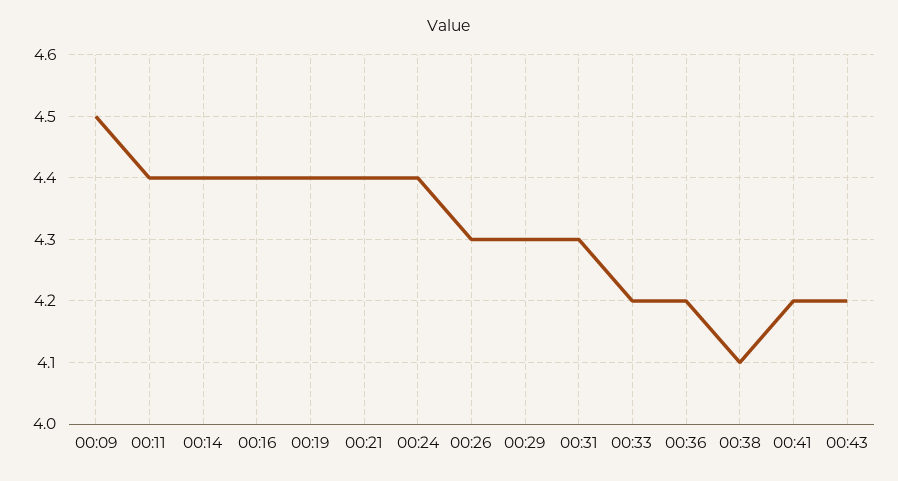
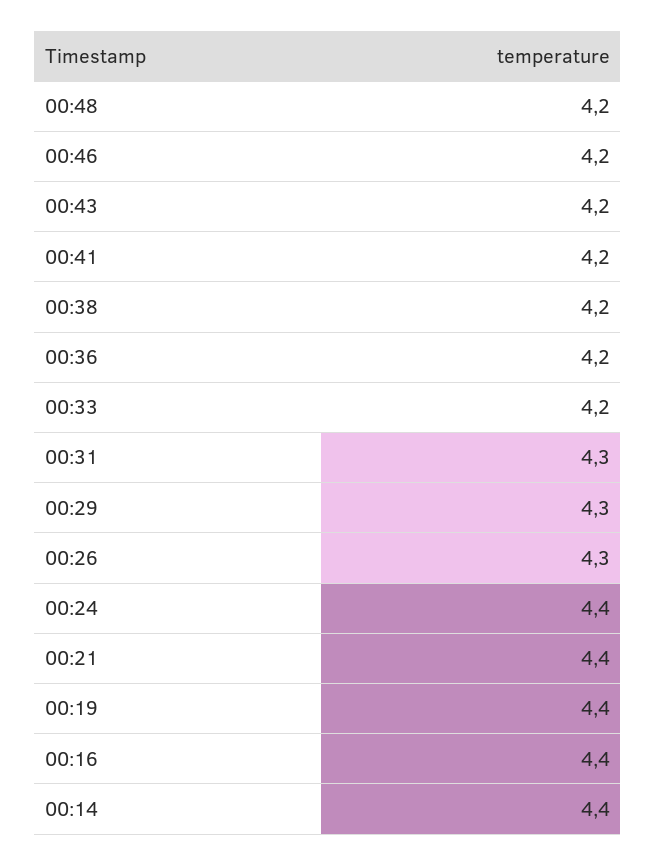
00:09: 4.5 -> none
00:11: 4.4 -> none
00:38: 4.1 -> 4.2
00:48: none -> 4.2
00:46: none -> 4.2

